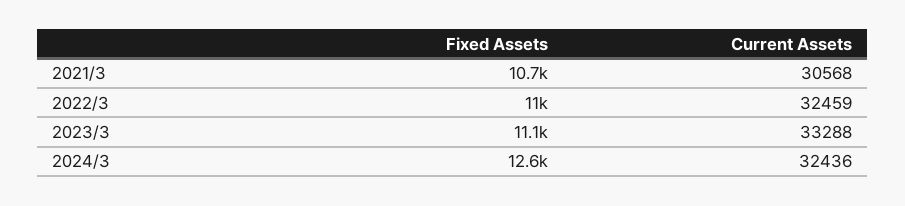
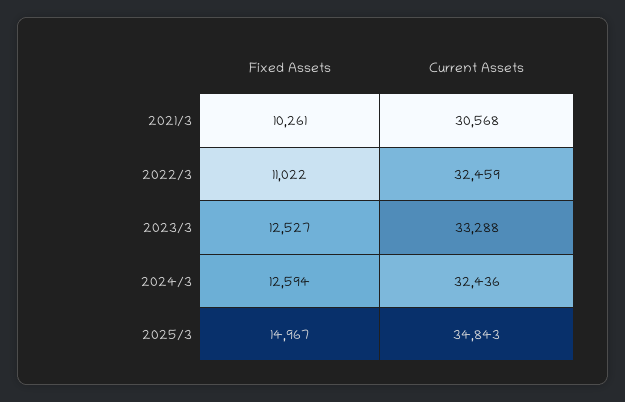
Fixed Assets, 2021/3: 10700 -> 10261
Fixed Assets, 2023/3: 11100 -> 12527
Fixed Assets, 2025/3: none -> 14967
Current Assets, 2025/3: none -> 34843

